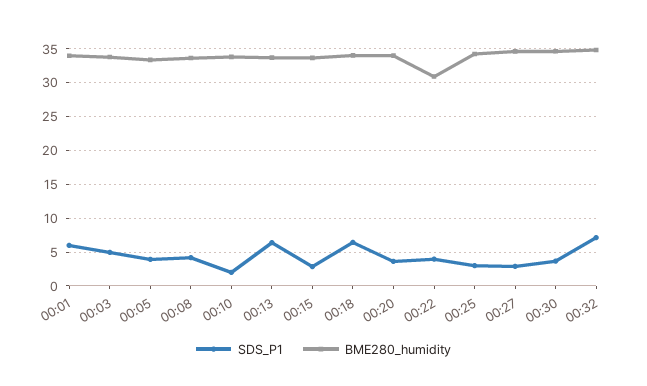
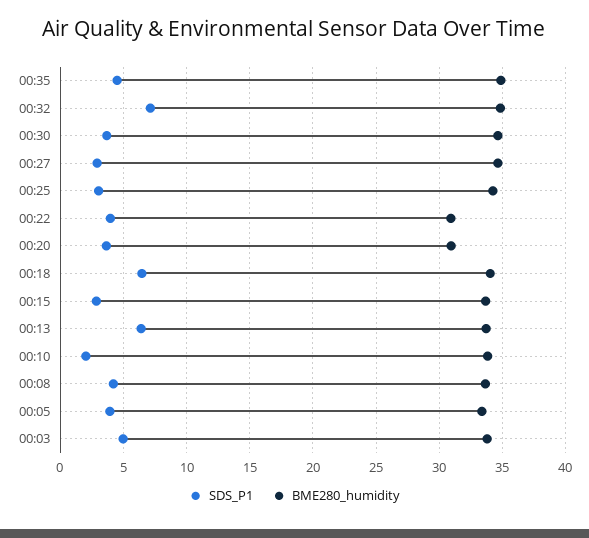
SDS_P1, 00:01: 6 -> none
BME280_humidity, 00:01: 34 -> none
BME280_humidity, 00:20: 34 -> 31
SDS_P1, 00:35: none -> 4.5
BME280_humidity, 00:35: none -> 35

